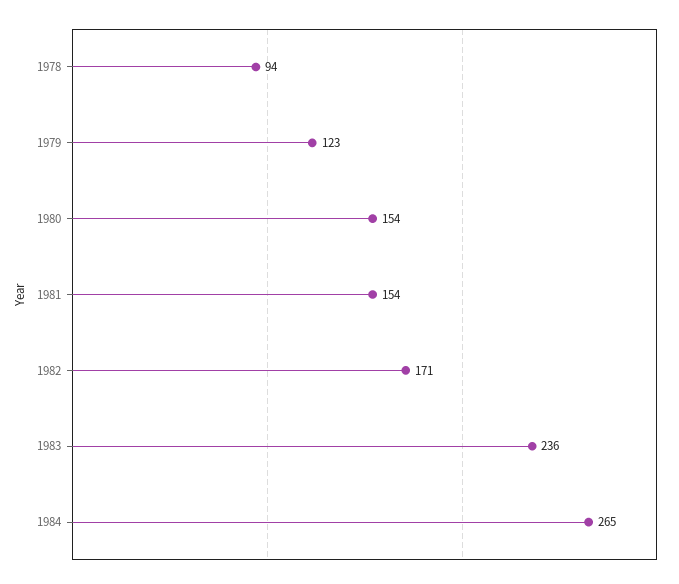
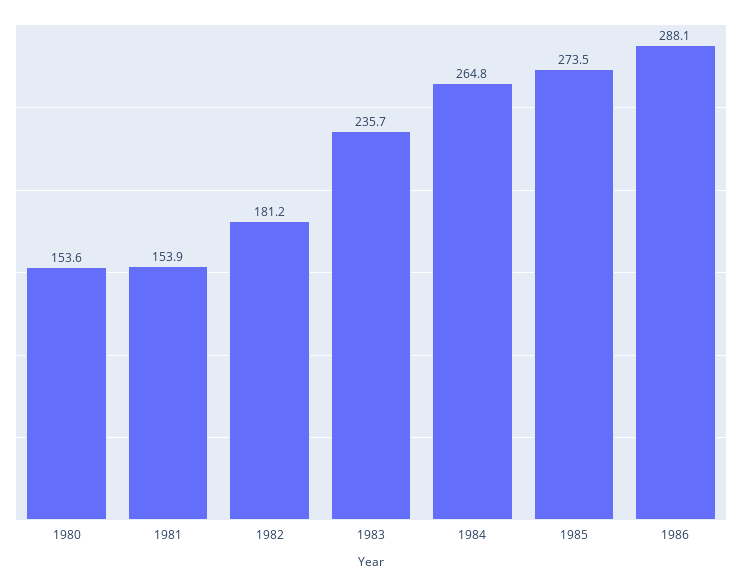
1978: 94 -> none
1979: 123 -> none
1982: 171 -> 181.2
1985: none -> 273.5
1986: none -> 288.1

